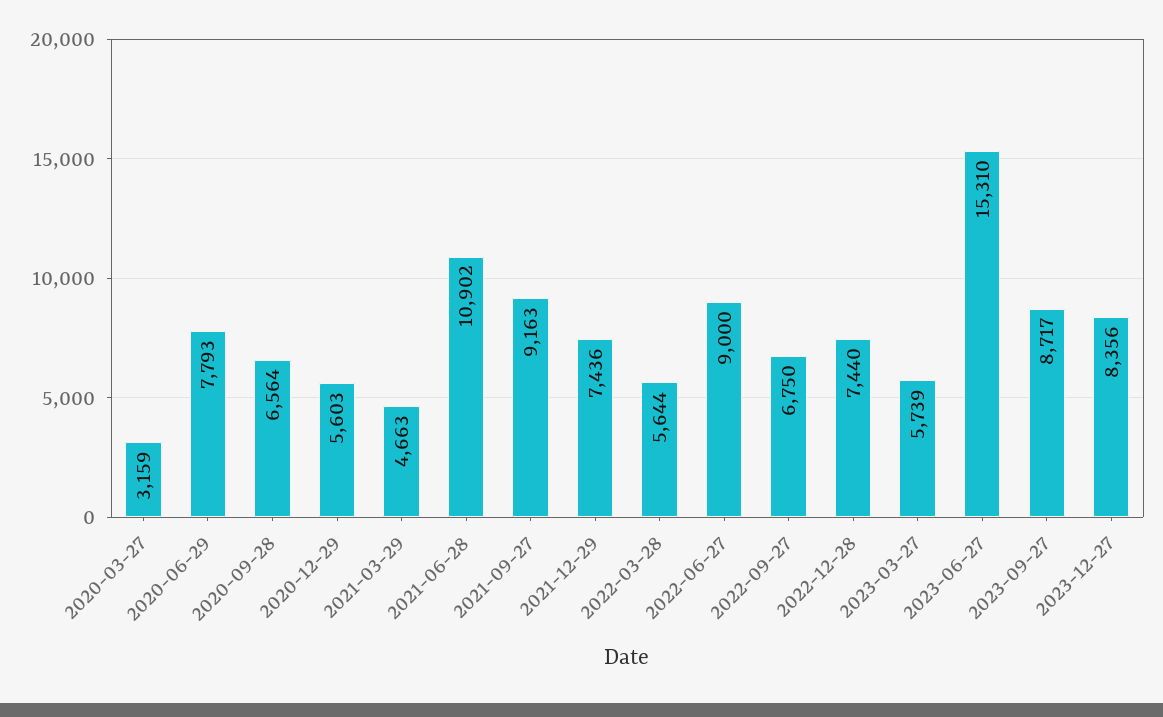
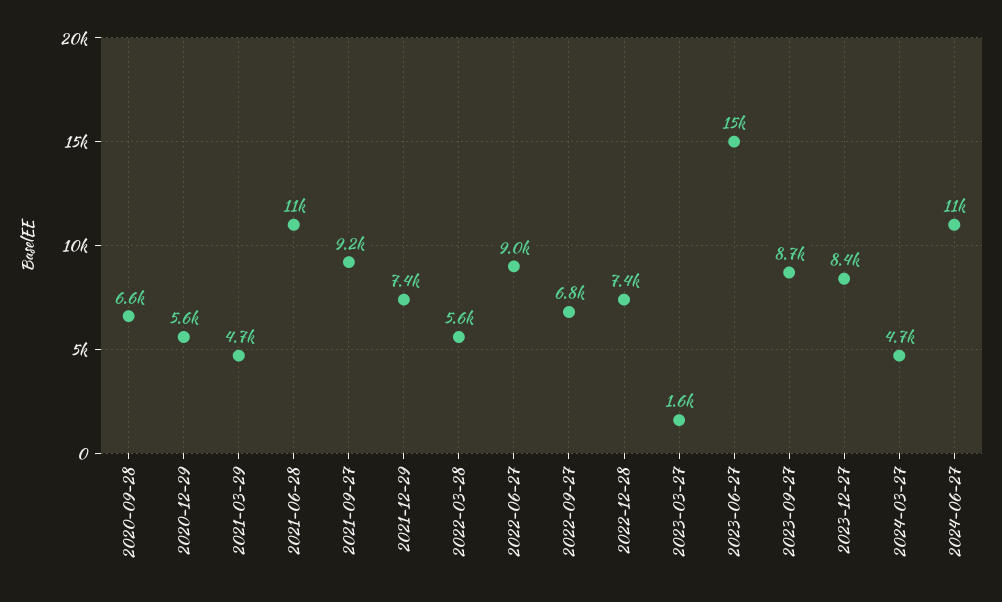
2020-03-27: 3159 -> none
2020-06-29: 7793 -> none
2023-03-27: 5739 -> 1600
2024-03-27: none -> 4700
2024-06-27: none -> 11000

